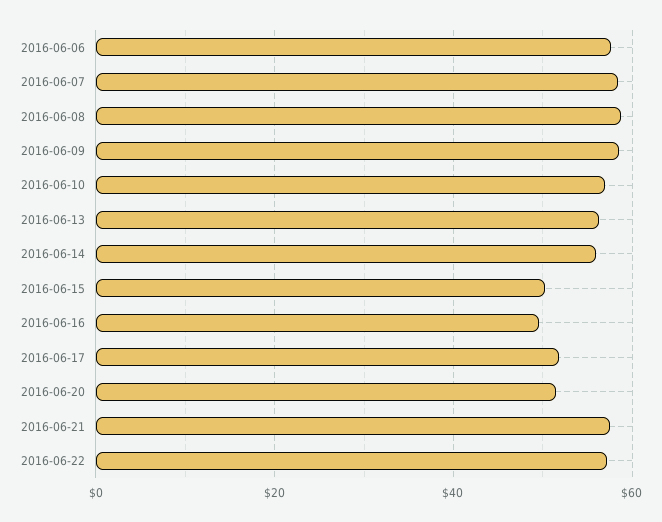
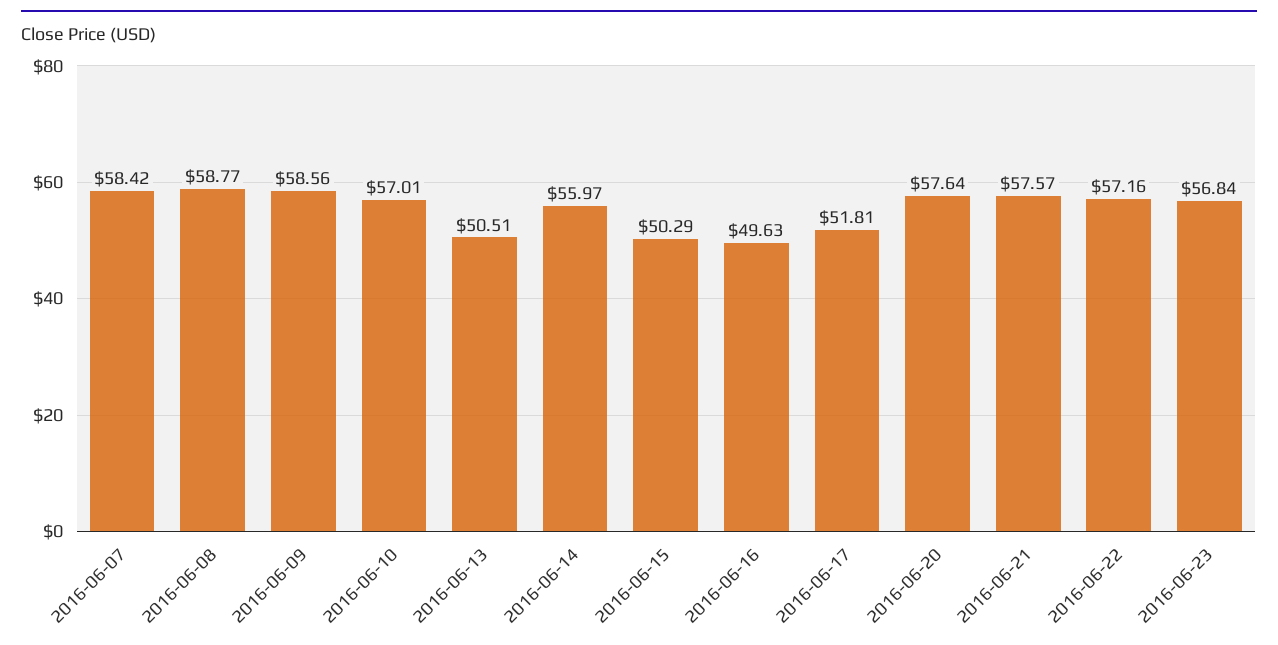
2016-06-06: 58 -> none
2016-06-13: 56 -> 50.51
2016-06-20: 52 -> 57.64
2016-06-23: none -> 56.84

